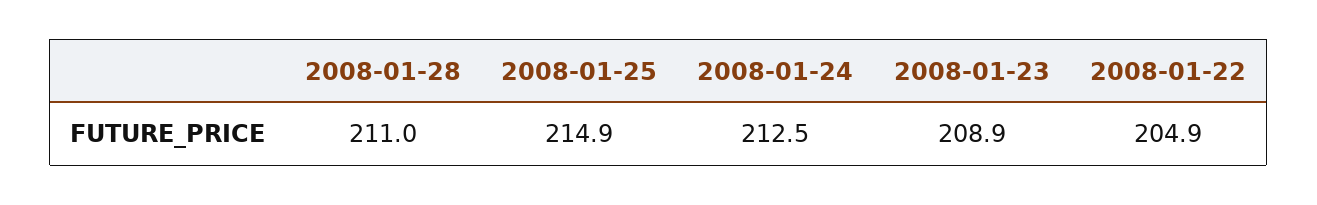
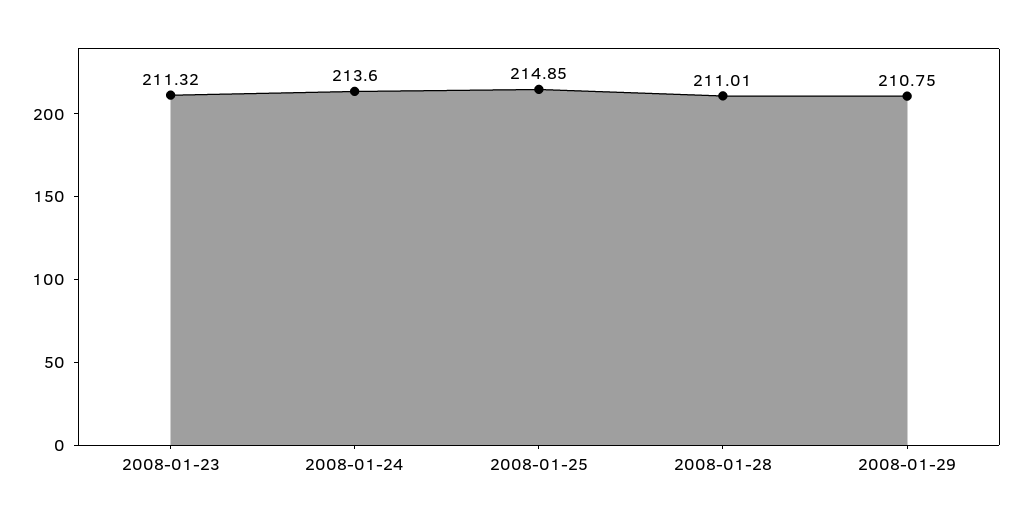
2008-01-24: 212.5 -> 213.6
2008-01-23: 208.9 -> 211.32
2008-01-22: 204.9 -> none
2008-01-29: none -> 210.75

